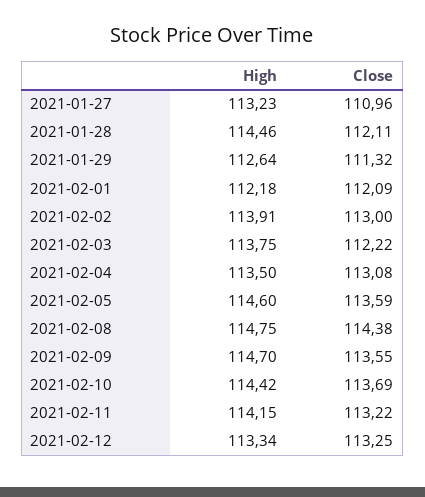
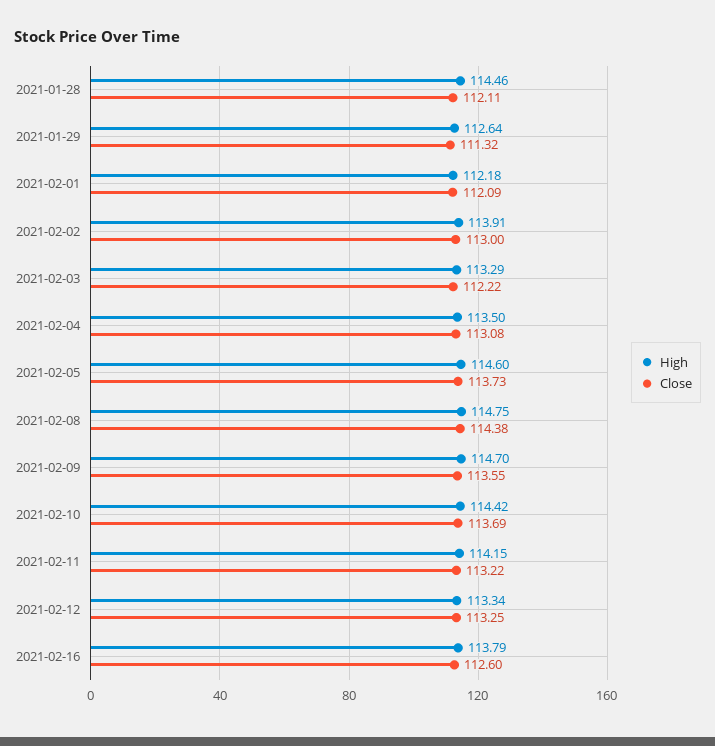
High, 2021-01-27: 113.23 -> none
Close, 2021-01-27: 110.96 -> none
High, 2021-02-03: 113.75 -> 113.29
Close, 2021-02-05: 113.59 -> 113.73
High, 2021-02-16: none -> 113.79
Close, 2021-02-16: none -> 112.6

